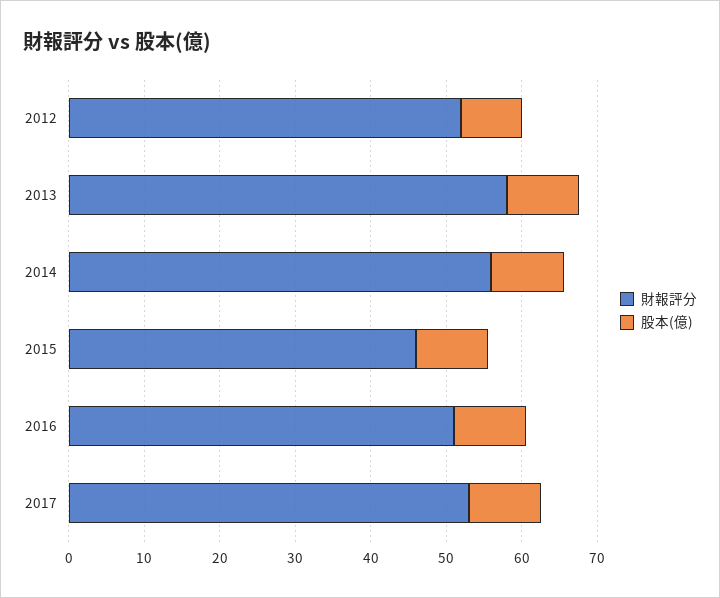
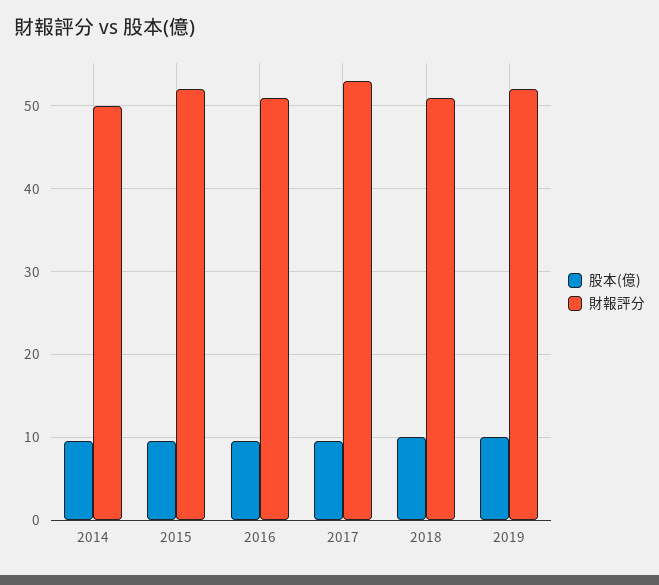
財報評分, 2012: 52 -> none
股本(億), 2012: 8 -> none
財報評分, 2013: 58 -> none
股本(億), 2013: 10 -> none
財報評分, 2014: 56 -> 50
財報評分, 2015: 46 -> 52
股本(億), 2018: none -> 10
財報評分, 2018: none -> 51
股本(億), 2019: none -> 10
財報評分, 2019: none -> 52

